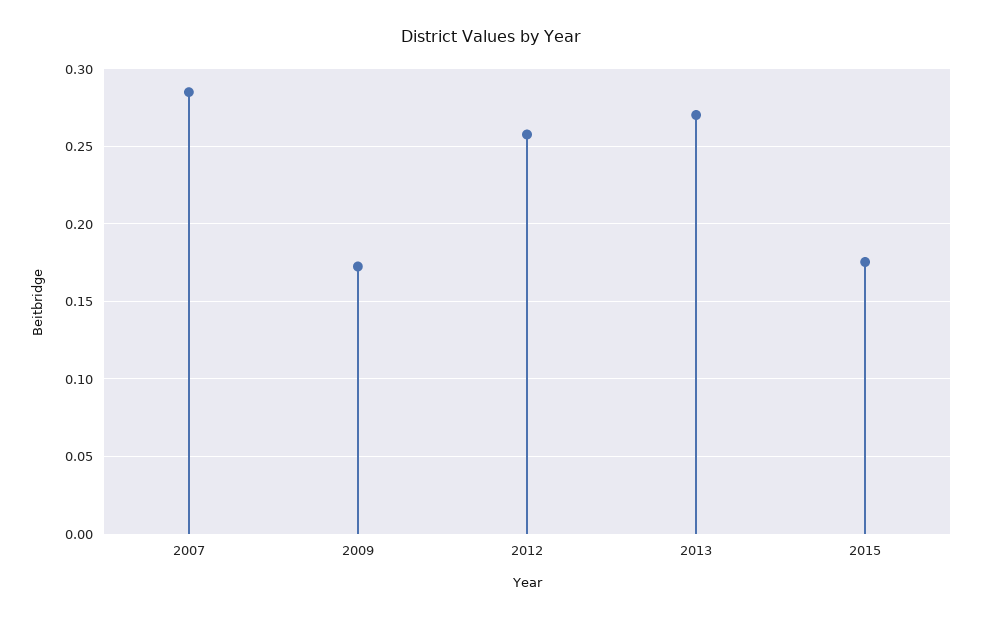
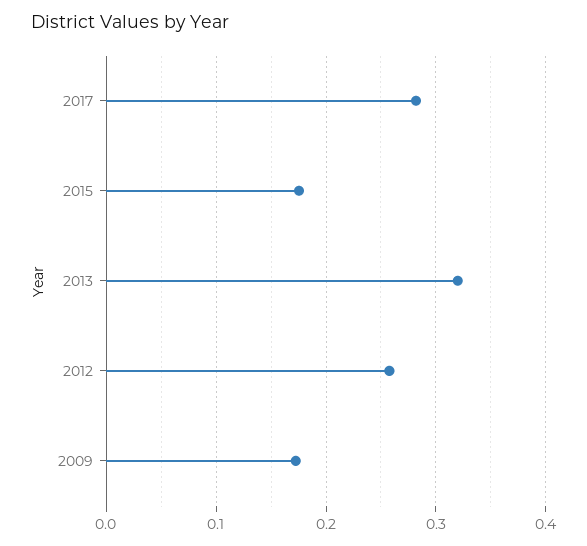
2007: 0.285 -> none
2013: 0.27 -> 0.32
2017: none -> 0.28

